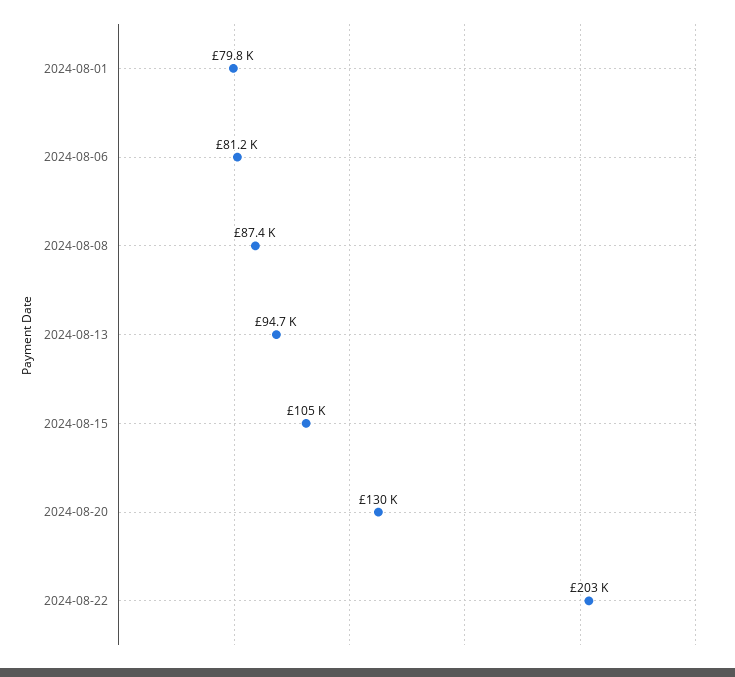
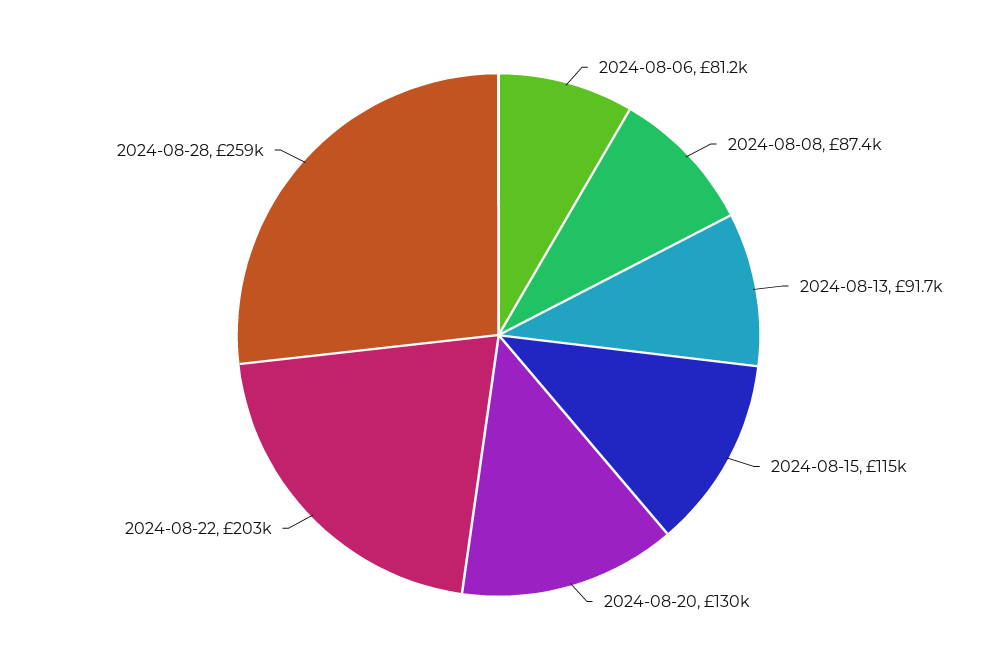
2024-08-01: 79800 -> none
2024-08-13: 94700 -> 91700
2024-08-15: 105000 -> 115000
2024-08-28: none -> 259000

